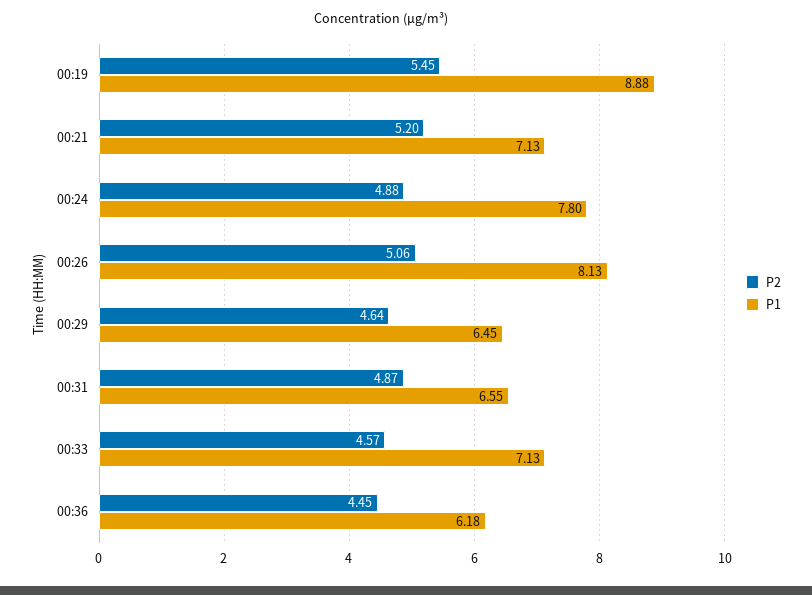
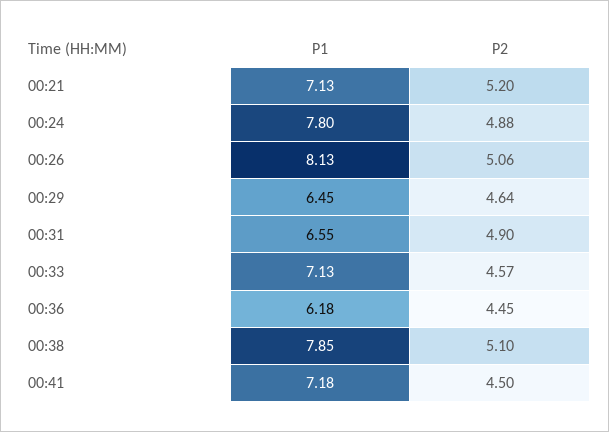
P2, 00:19: 5.45 -> none
P1, 00:19: 8.88 -> none
P2, 00:31: 4.87 -> 4.9
P1, 00:38: none -> 7.85
P2, 00:38: none -> 5.1
P1, 00:41: none -> 7.18
P2, 00:41: none -> 4.5

